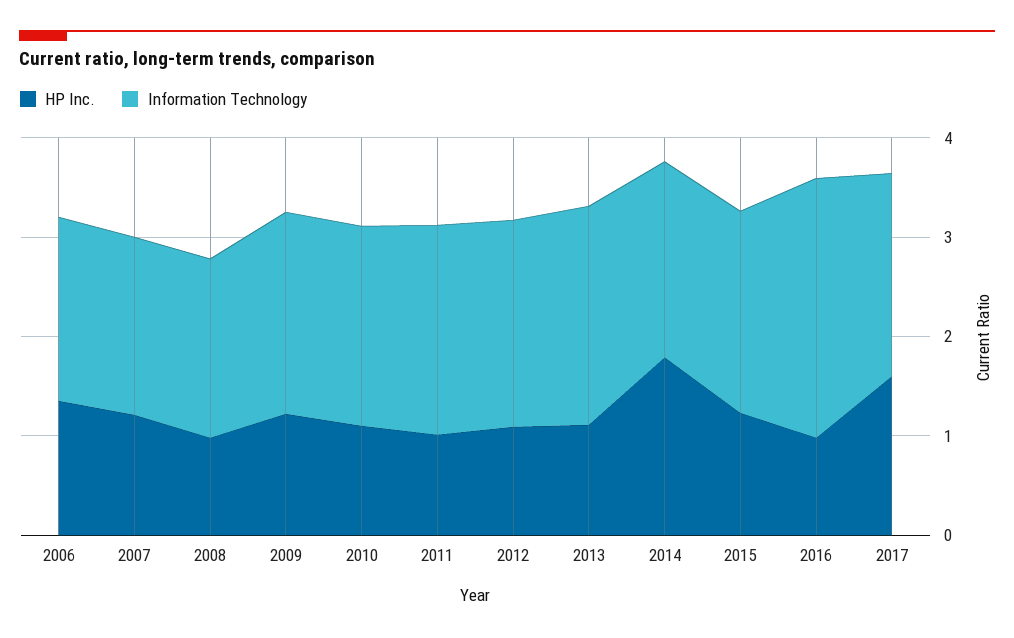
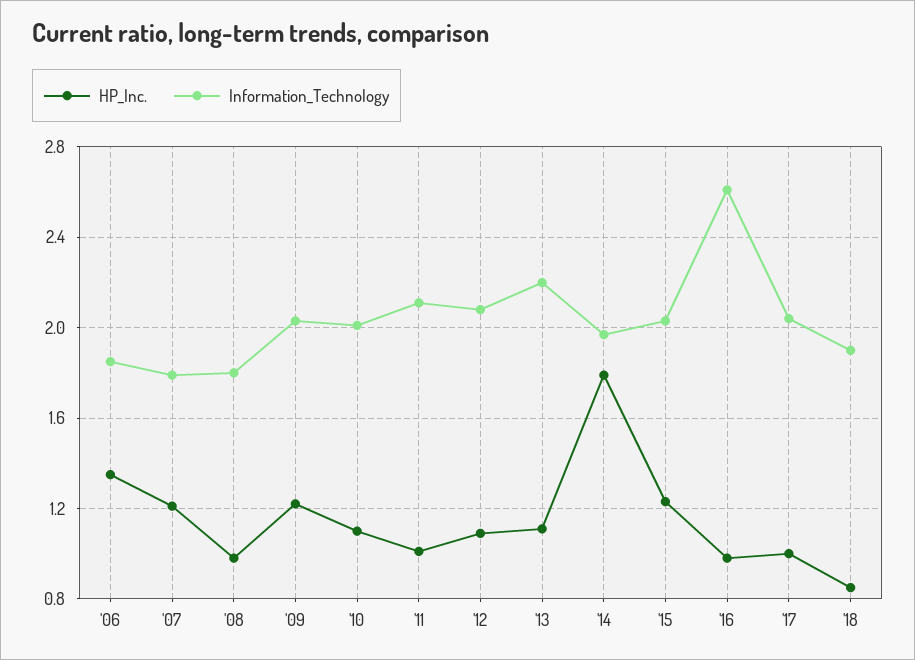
HP Inc., 2017: 1.6 -> 1
HP Inc., '18: none -> 0.85
Information Technology, '18: none -> 1.9

